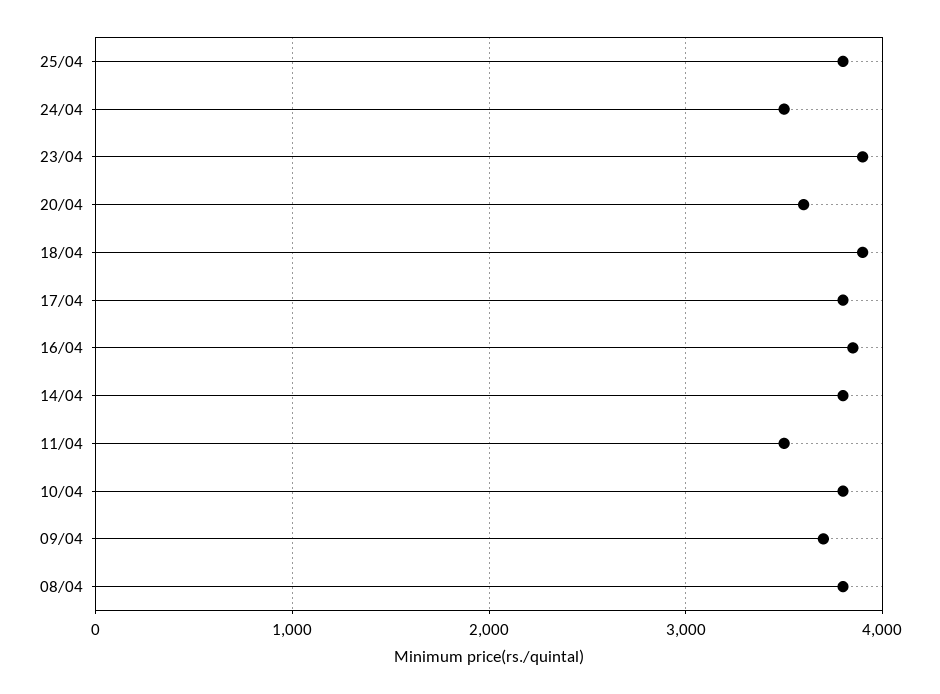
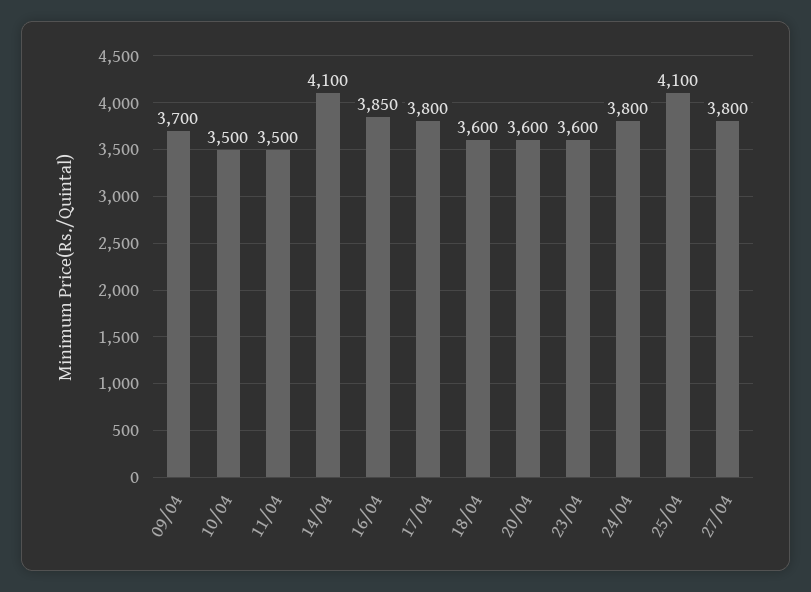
25/04: 3800 -> 4100
24/04: 3500 -> 3800
23/04: 3900 -> 3600
18/04: 3900 -> 3600
14/04: 3800 -> 4100
10/04: 3800 -> 3500
08/04: 3800 -> none
27/04: none -> 3800

